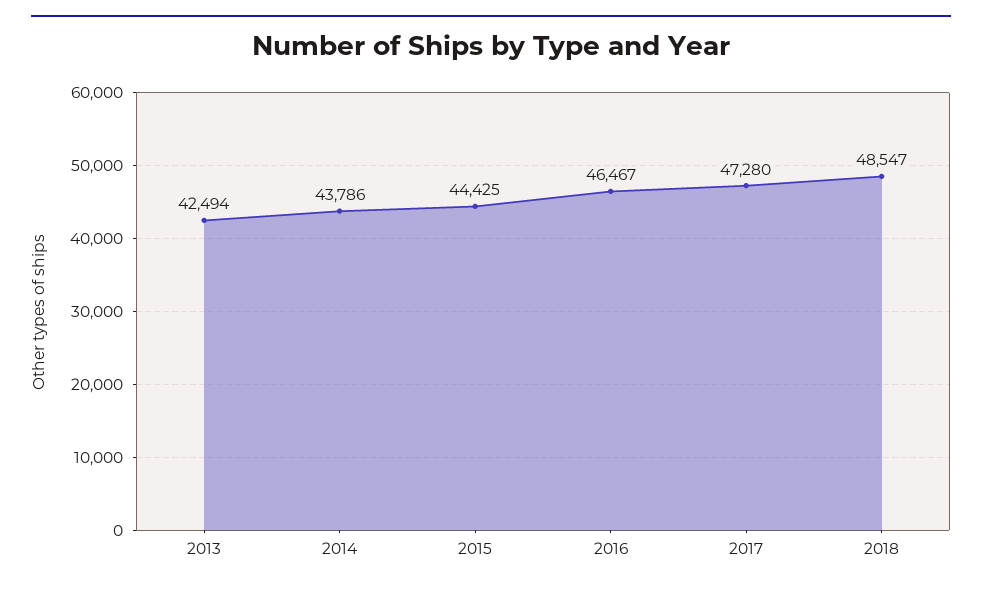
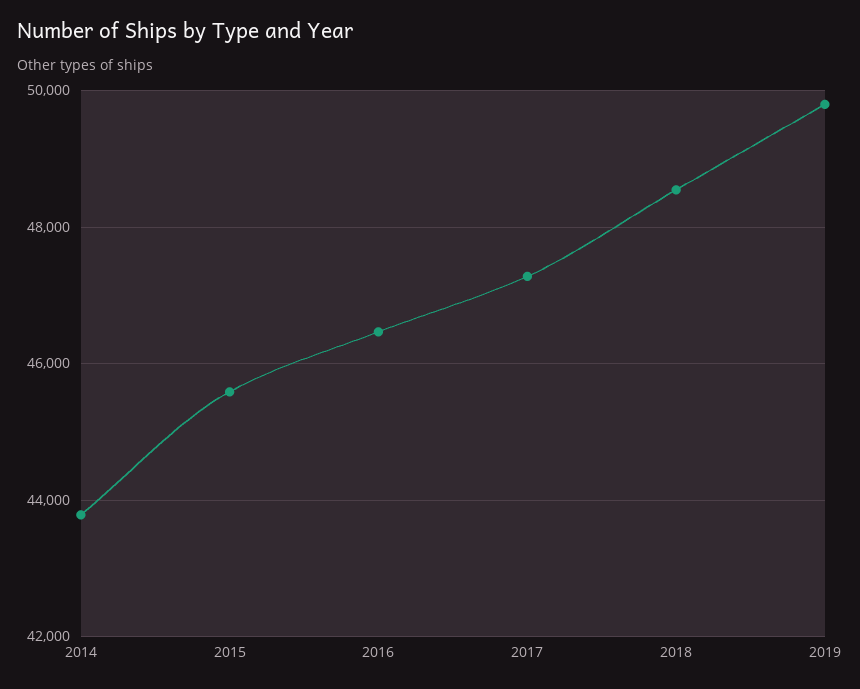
2013: 42494 -> none
2015: 44425 -> 45600
2019: none -> 49800

